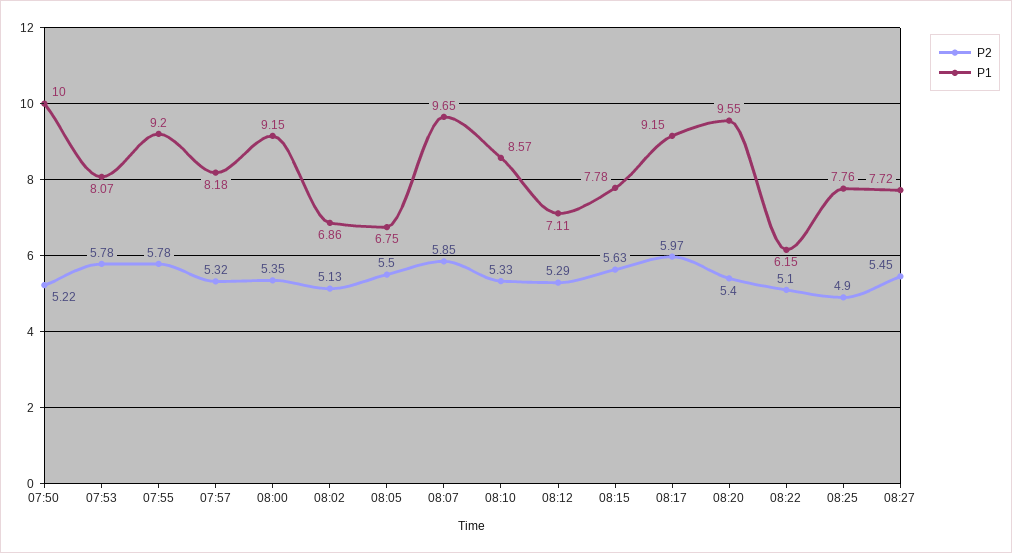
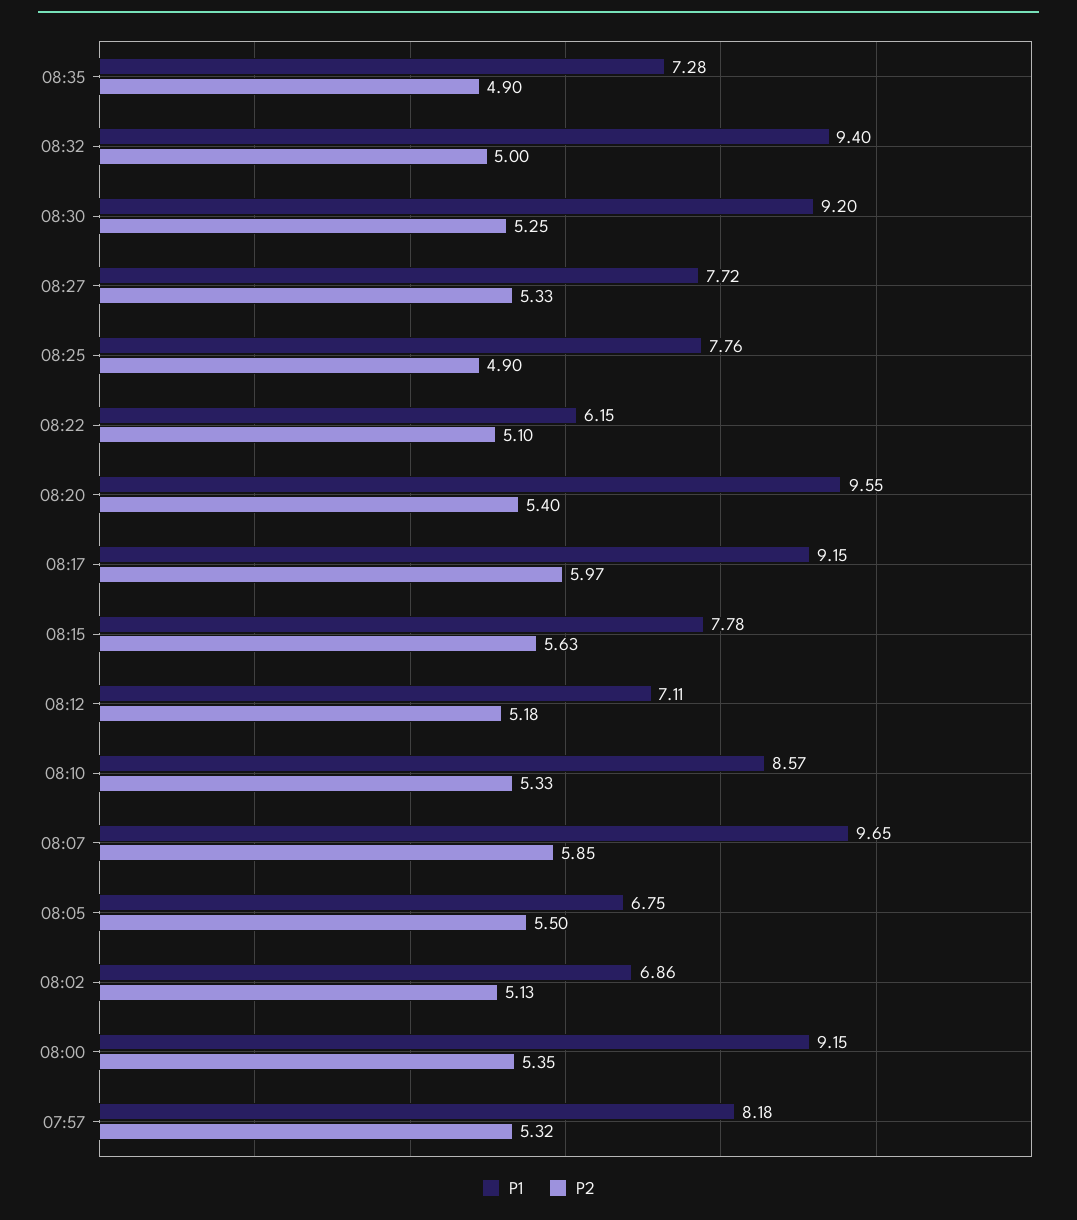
P2, 07:50: 5.22 -> none
P1, 07:50: 10 -> none
P2, 07:53: 5.78 -> none
P1, 07:53: 8.07 -> none
P2, 07:55: 5.78 -> none
P1, 07:55: 9.2 -> none
P2, 08:12: 5.29 -> 5.18
P2, 08:27: 5.45 -> 5.33
P1, 08:35: none -> 7.28
P2, 08:35: none -> 4.9
P1, 08:32: none -> 9.4
P2, 08:32: none -> 5
P1, 08:30: none -> 9.2
P2, 08:30: none -> 5.25

